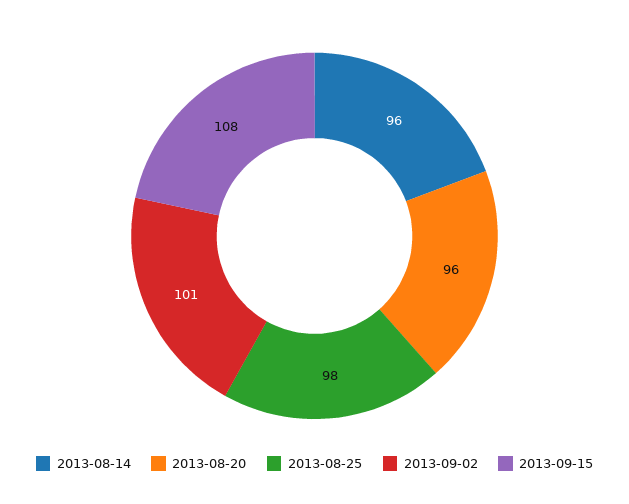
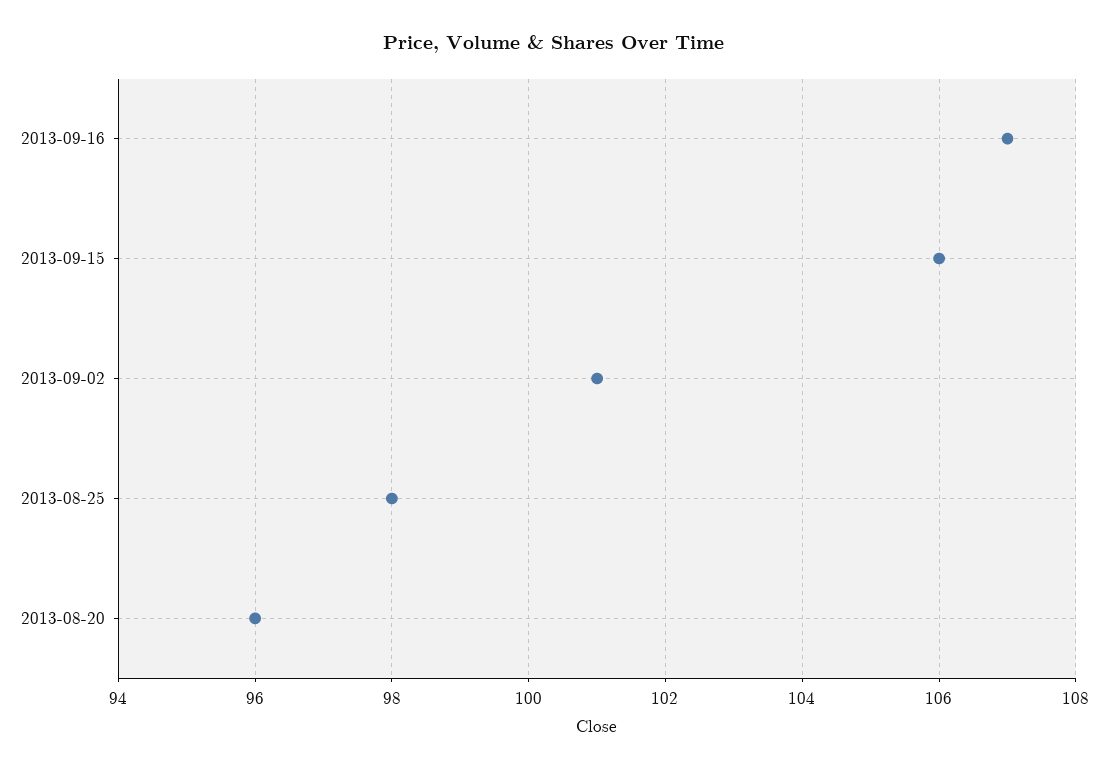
2013-08-14: 96 -> none
2013-09-15: 108 -> 106
2013-09-16: none -> 107

